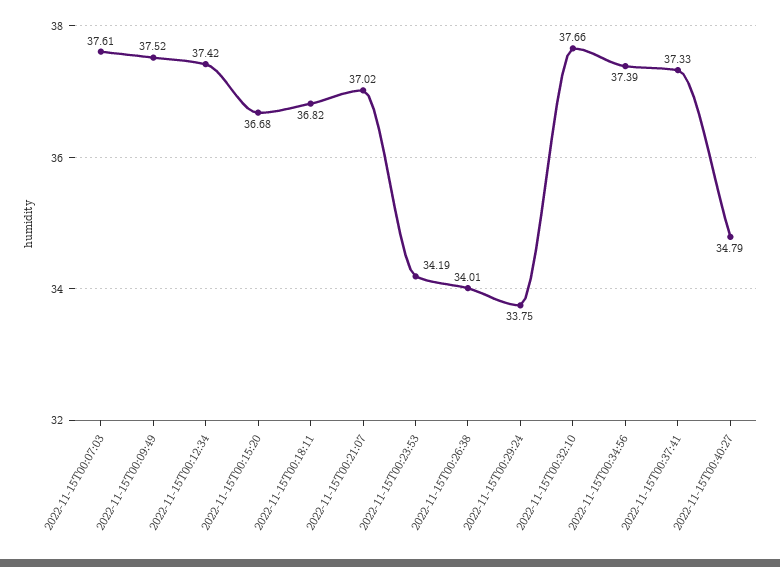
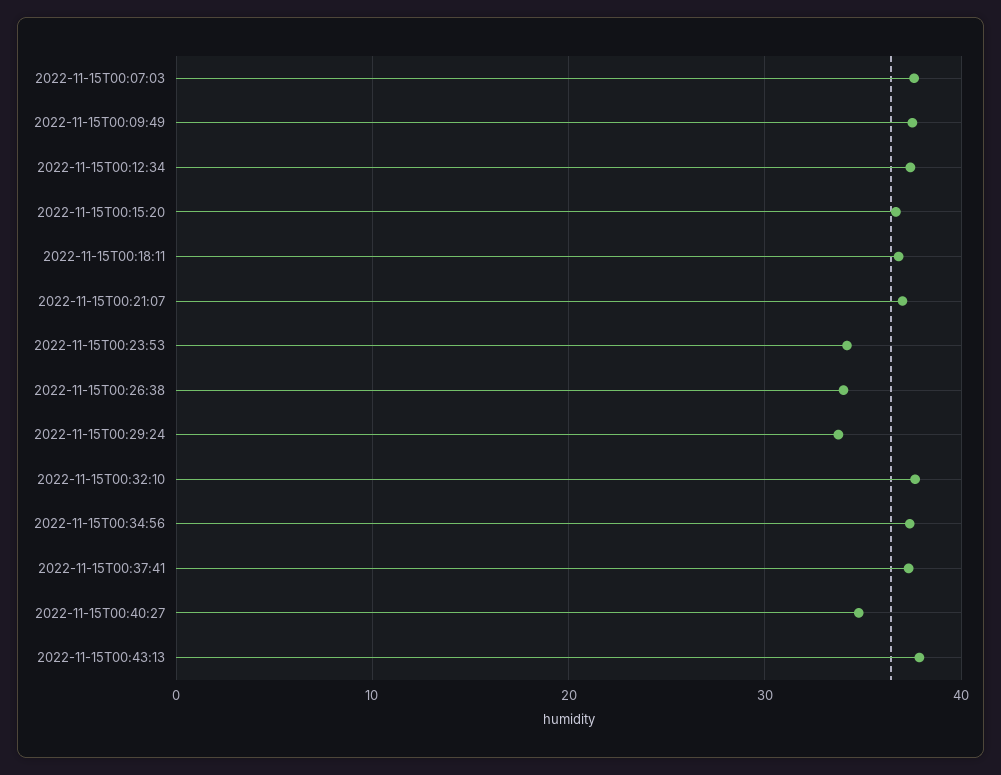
2022-11-15T00:43:13: none -> 38

